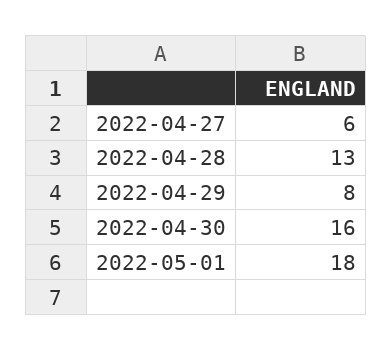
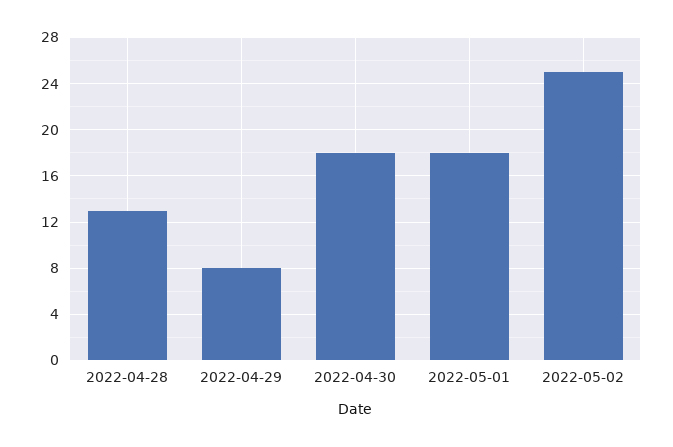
2022-04-27: 6 -> none
2022-04-30: 16 -> 18
2022-05-02: none -> 25

